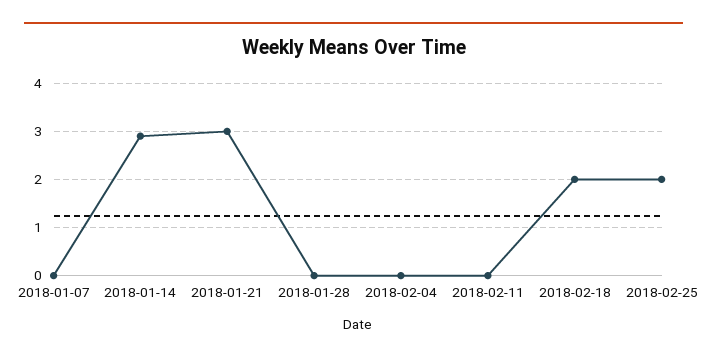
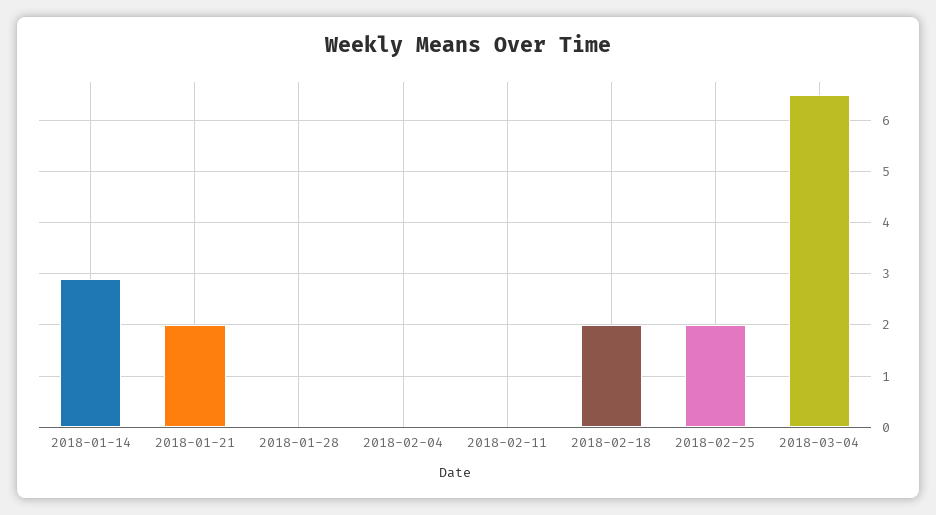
2018-01-07: 0 -> none
2018-01-21: 3 -> 2
2018-03-04: none -> 6.5

